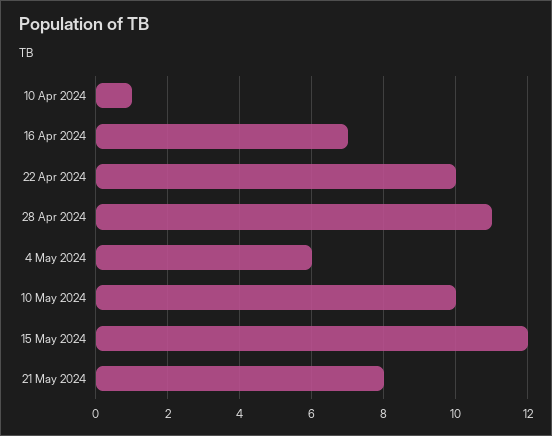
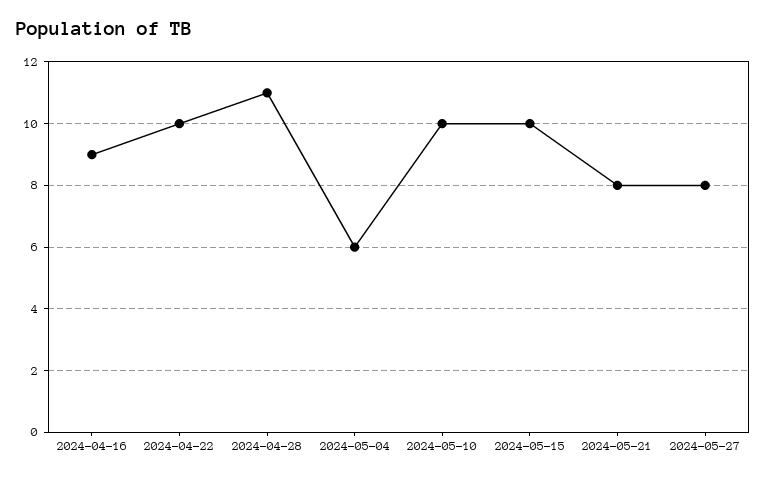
10 Apr 2024: 1 -> none
16 Apr 2024: 7 -> 9
15 May 2024: 12 -> 10
2024-05-27: none -> 8

